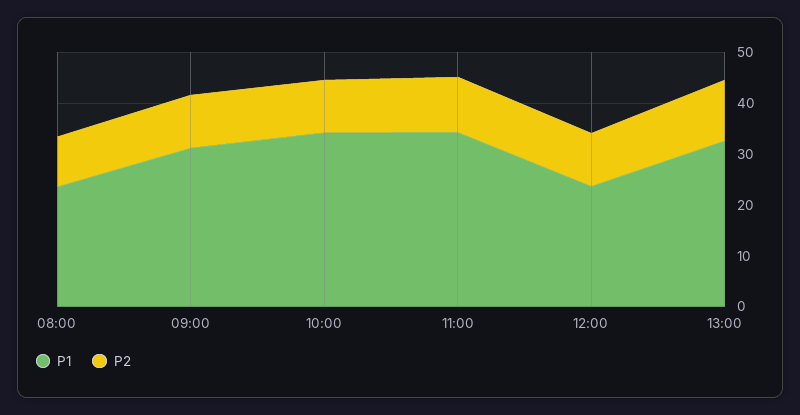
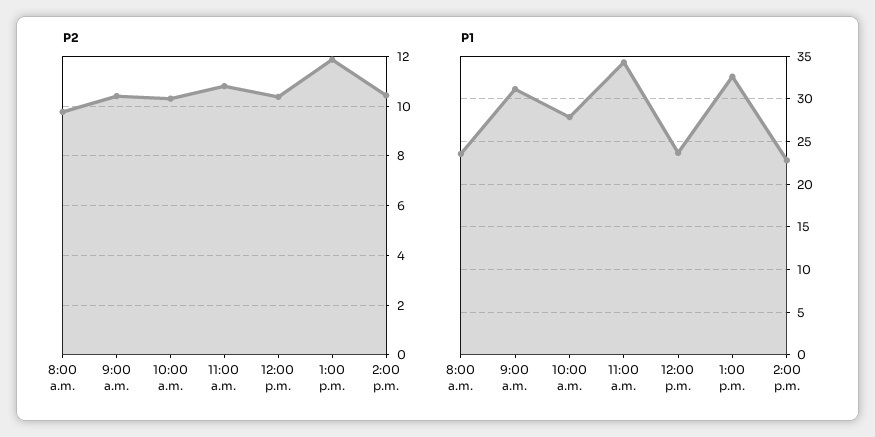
P1, 10:00: 34 -> 28
P2, 2:00 p.m.: none -> 10.5
P1, 2:00 p.m.: none -> 23

